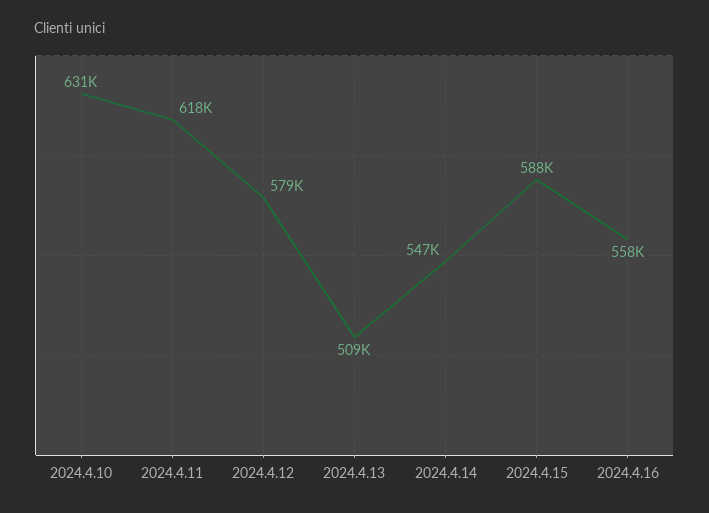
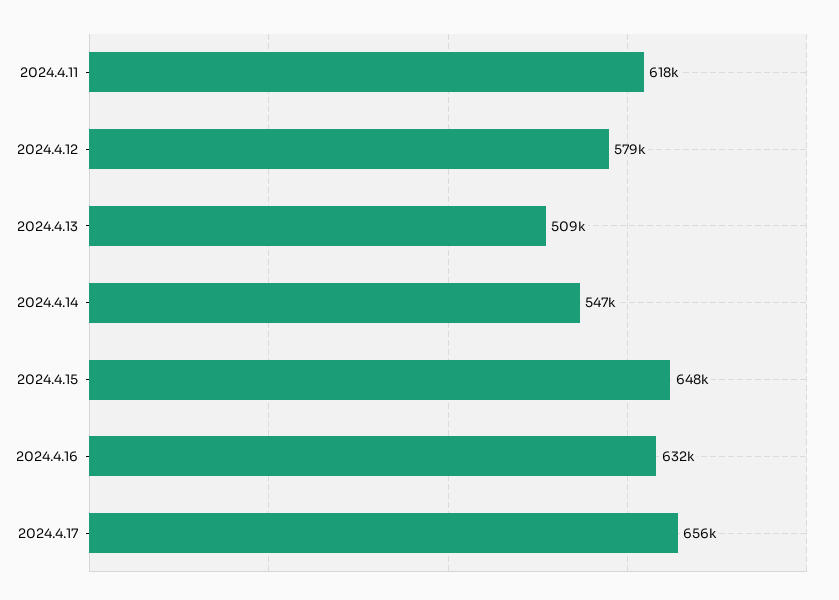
2024.4.10: 631000 -> none
2024.4.15: 588000 -> 648000
2024.4.16: 558000 -> 632000
2024.4.17: none -> 656000

